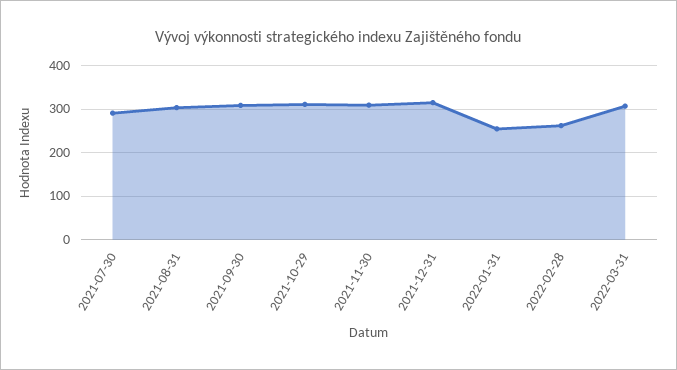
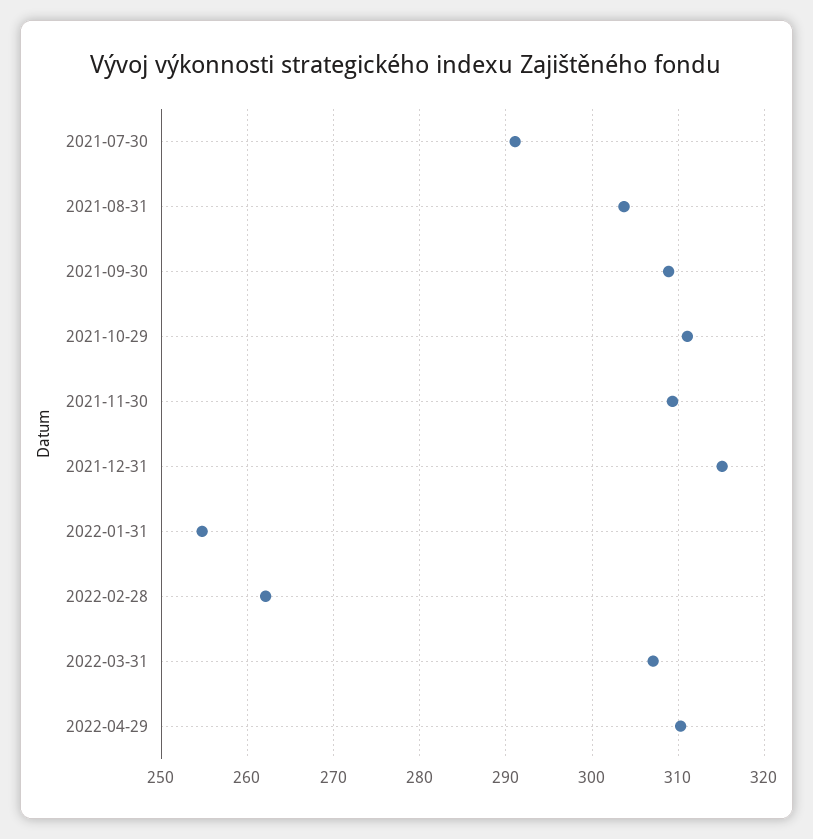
2022-04-29: none -> 310

